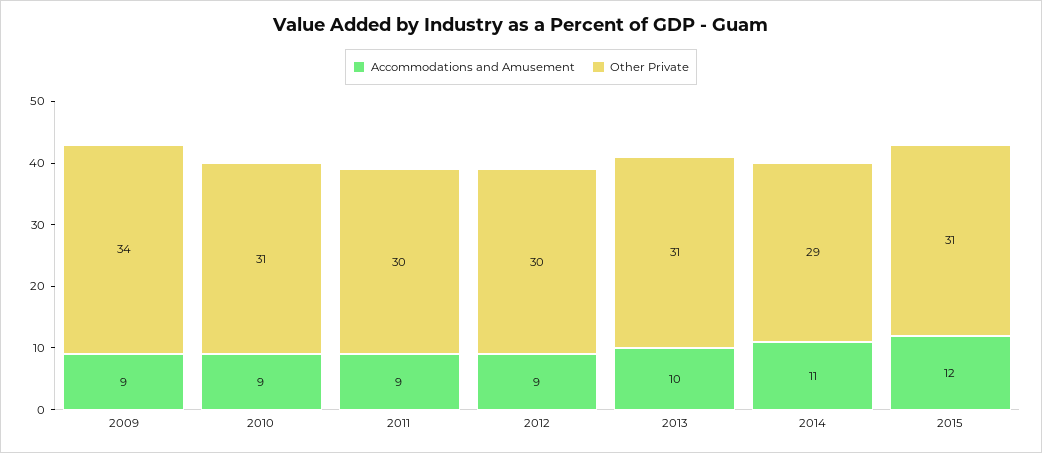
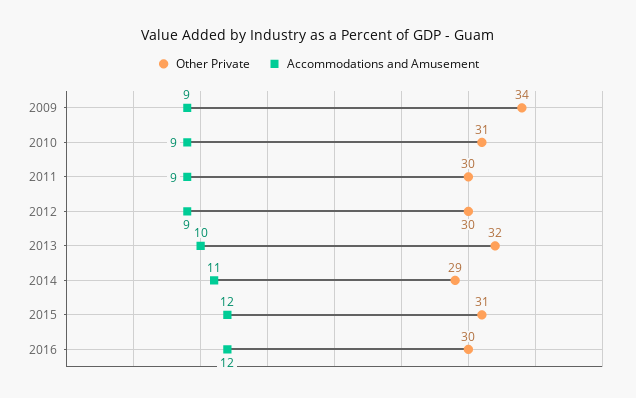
Other Private, 2013: 31 -> 32
Other Private, 2016: none -> 30
Accommodations and Amusement, 2016: none -> 12

